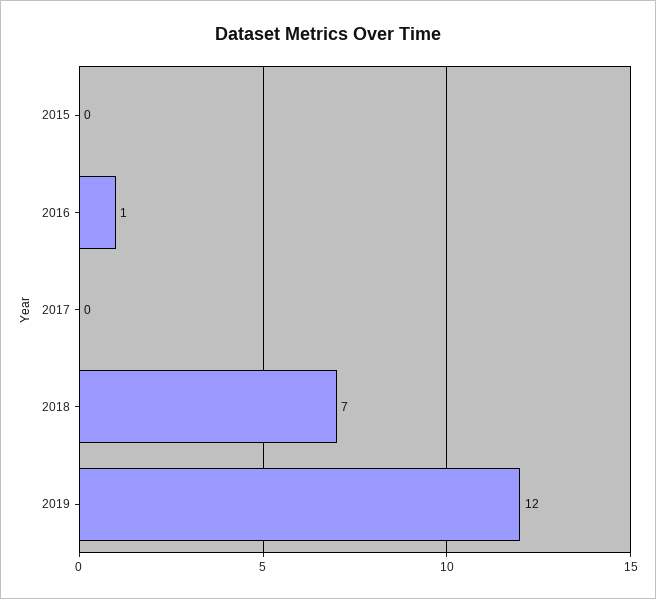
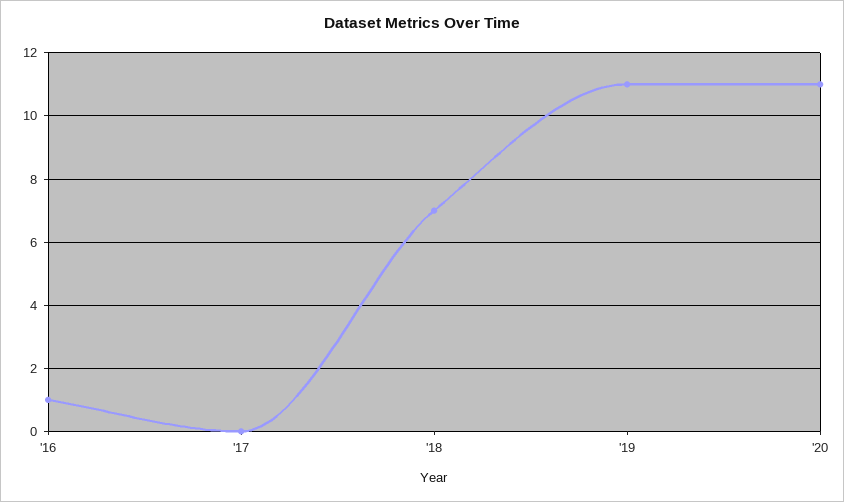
2015: 0 -> none
2019: 12 -> 11
'20: none -> 11

